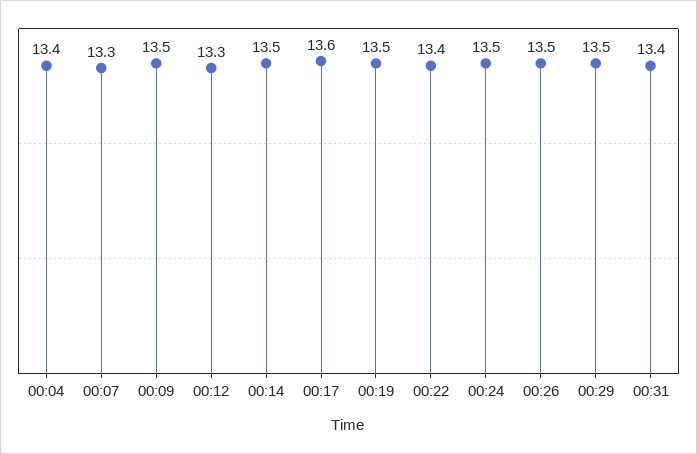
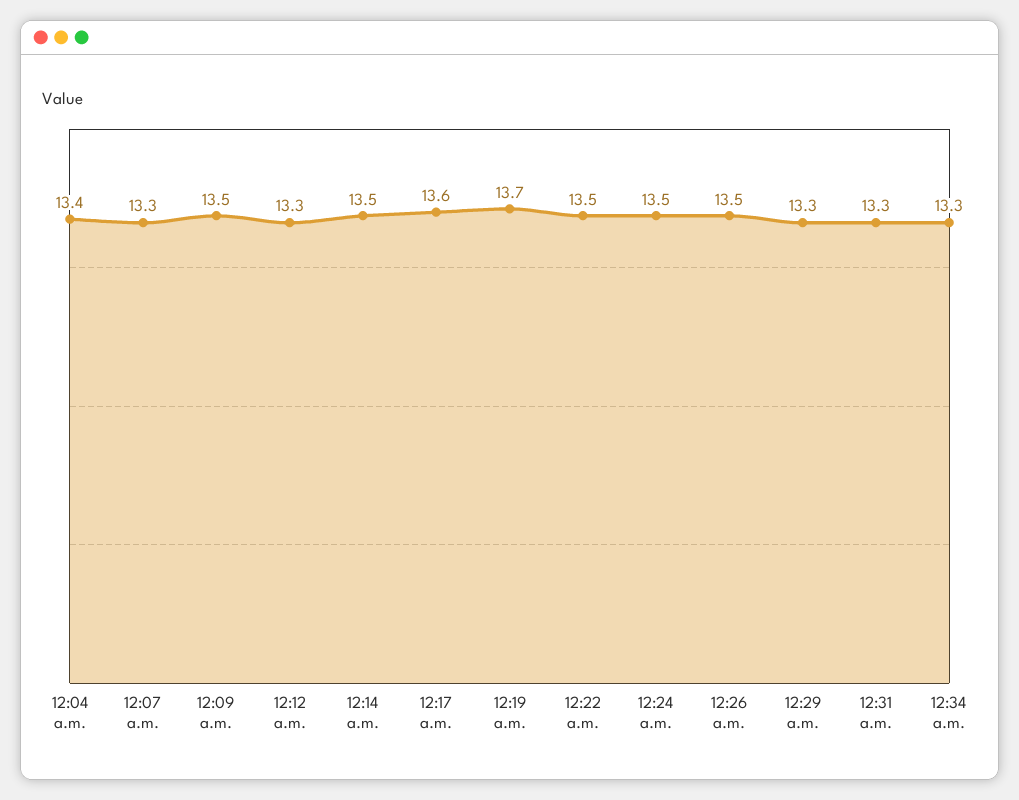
00:19: 13.5 -> 13.7
00:22: 13.4 -> 13.5
00:29: 13.5 -> 13.3
00:31: 13.4 -> 13.3
12:34 a.m.: none -> 13.3

